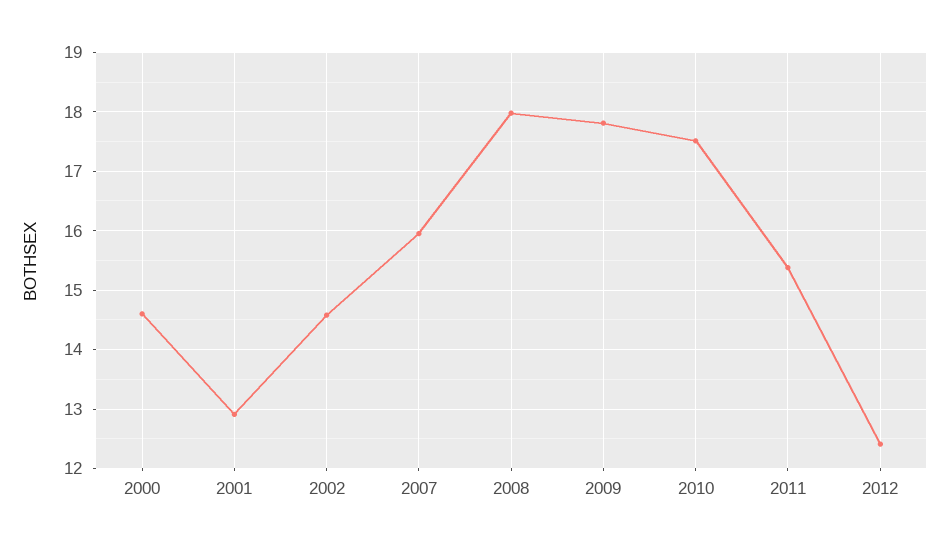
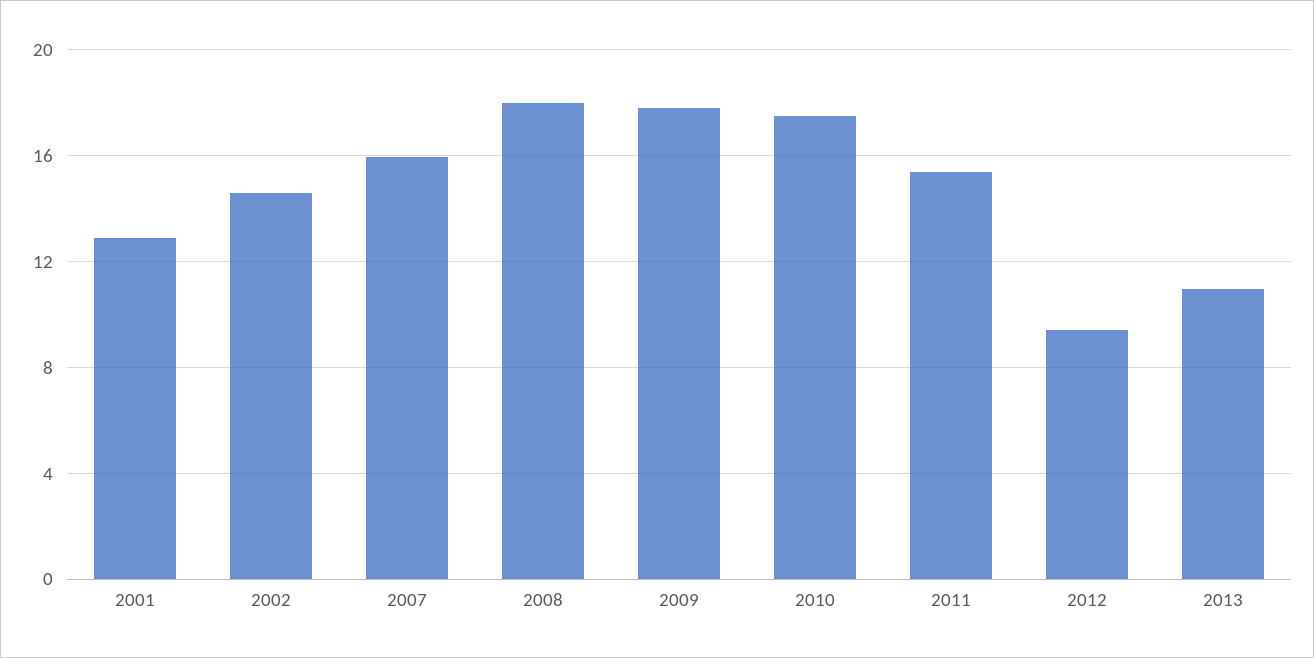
2000: 14.6 -> none
2012: 12.4 -> 9.5
2013: none -> 11

